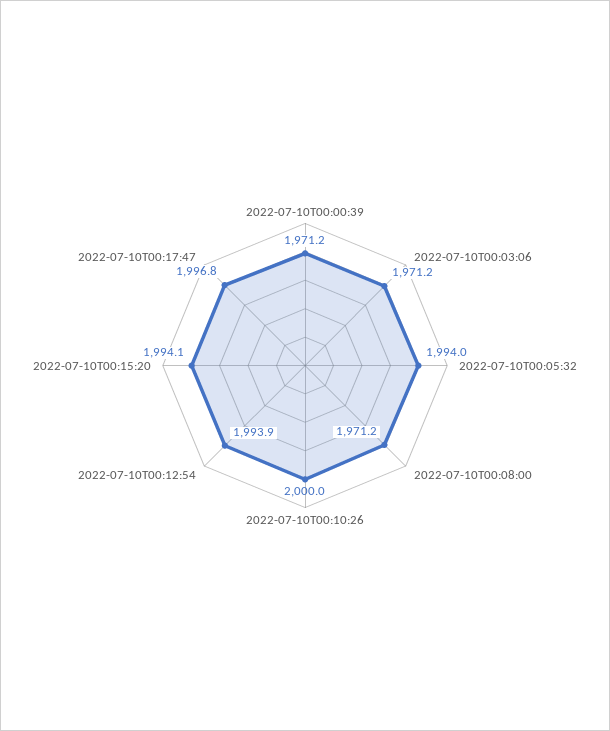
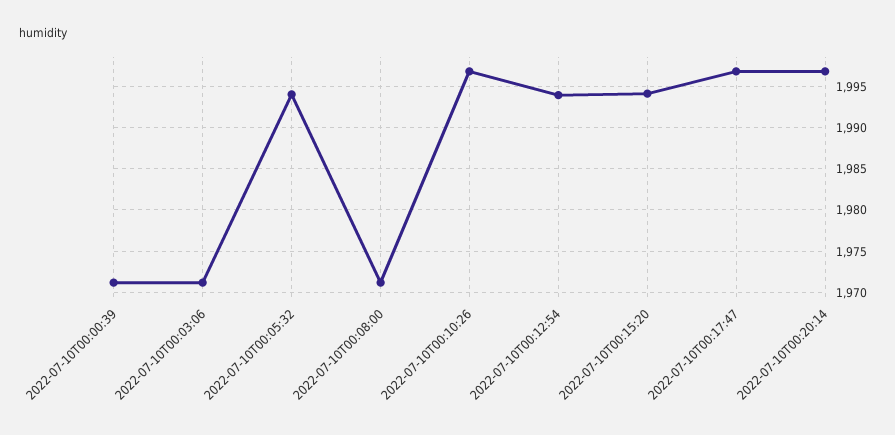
2022-07-10T00:10:26: 2000 -> 1997
2022-07-10T00:20:14: none -> 1997

